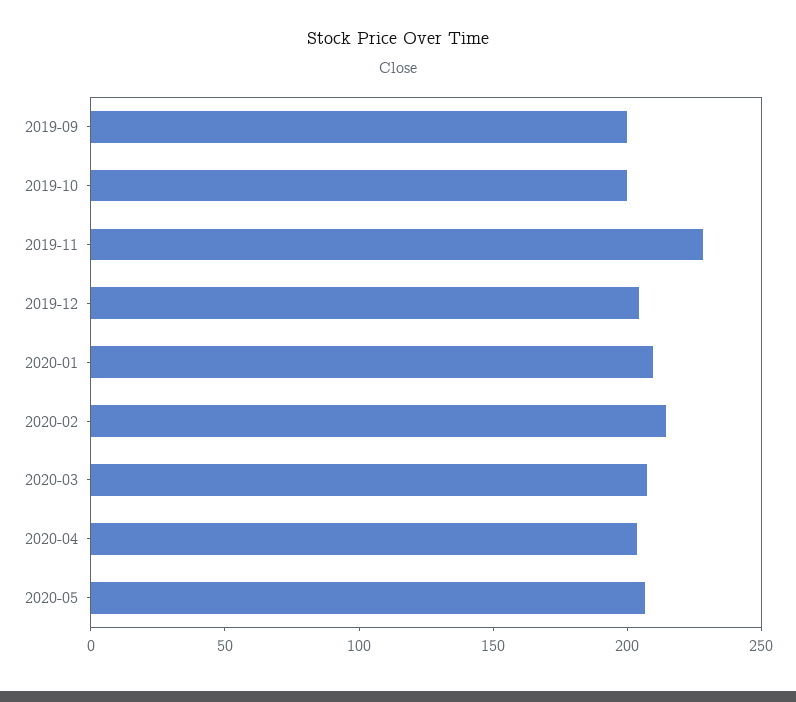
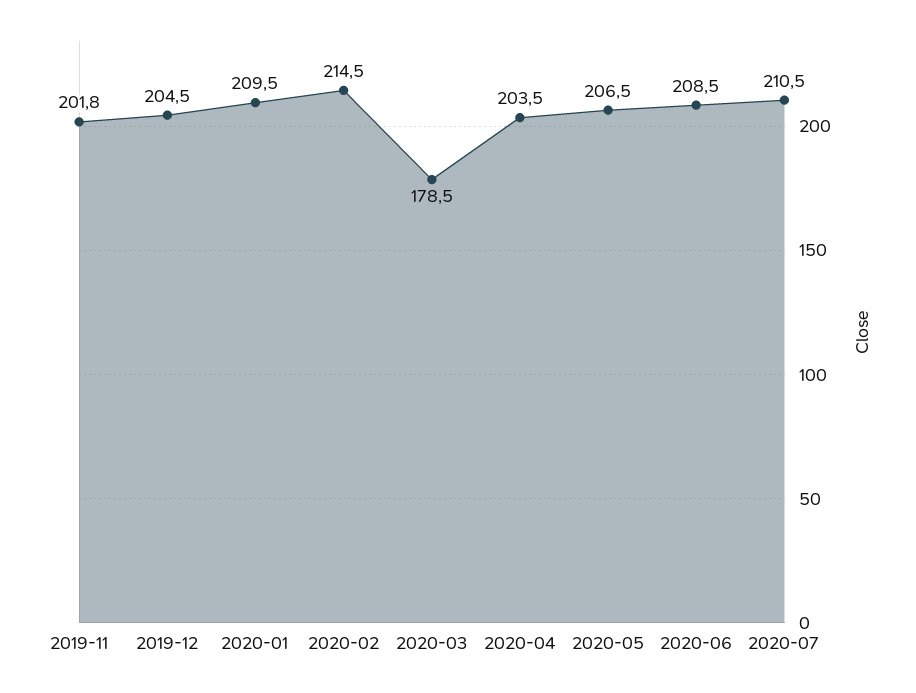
2019-09: 200 -> none
2019-10: 200 -> none
2019-11: 230 -> 201.8
2020-03: 210 -> 178.5
2020-06: none -> 208.5
2020-07: none -> 210.5

